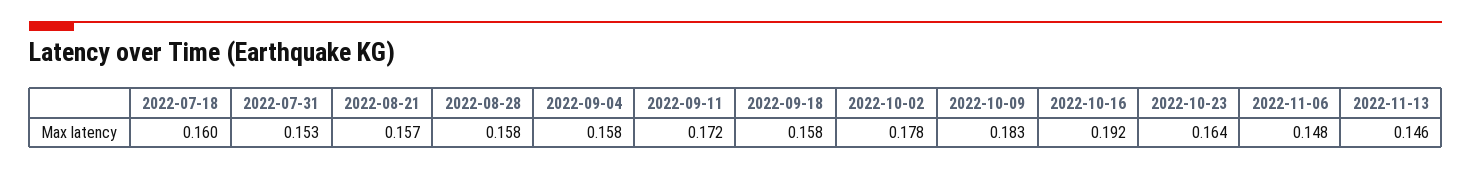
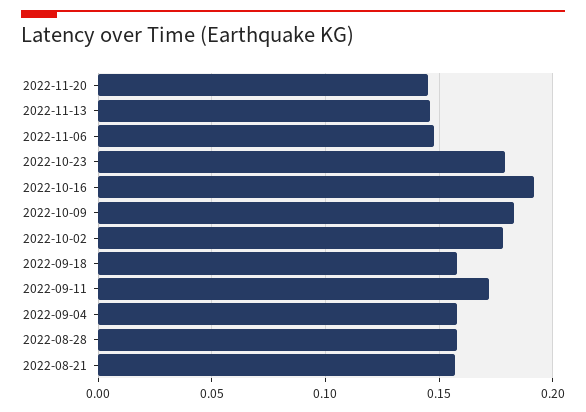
2022-07-18: 0.16 -> none
2022-07-31: 0.153 -> none
2022-10-23: 0.164 -> 0.18
2022-11-20: none -> 0.145

